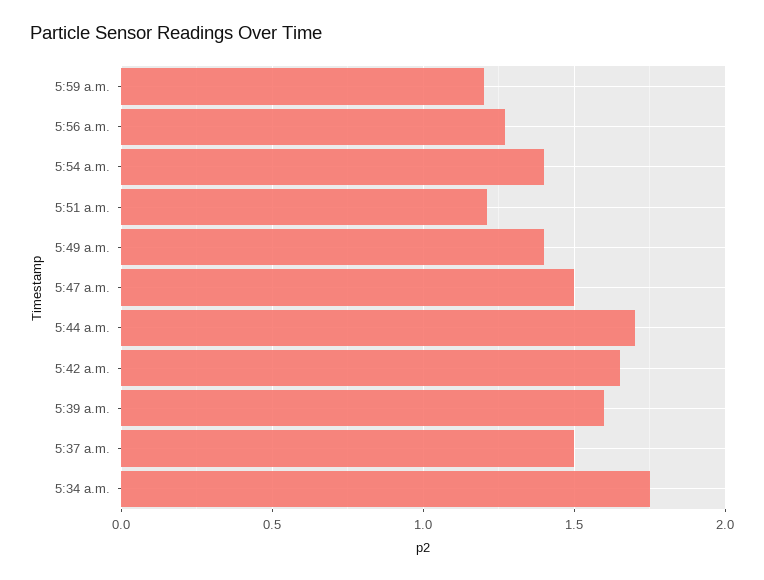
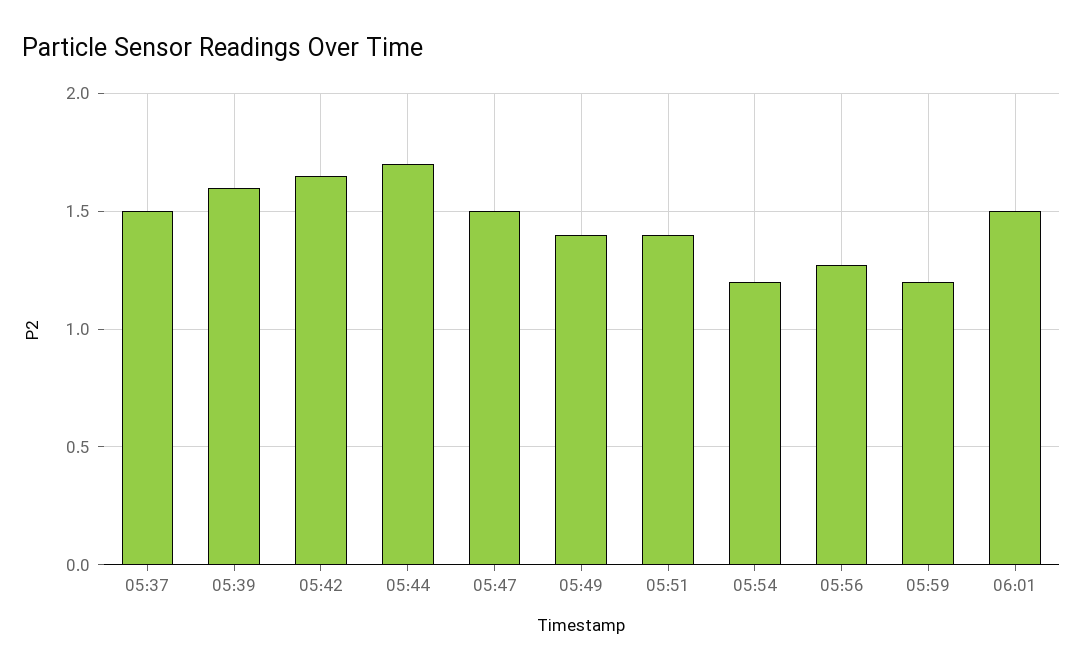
5:54 a.m.: 1.4 -> 1.2
5:51 a.m.: 1.2 -> 1.4
5:34 a.m.: 1.75 -> none
06:01: none -> 1.5

